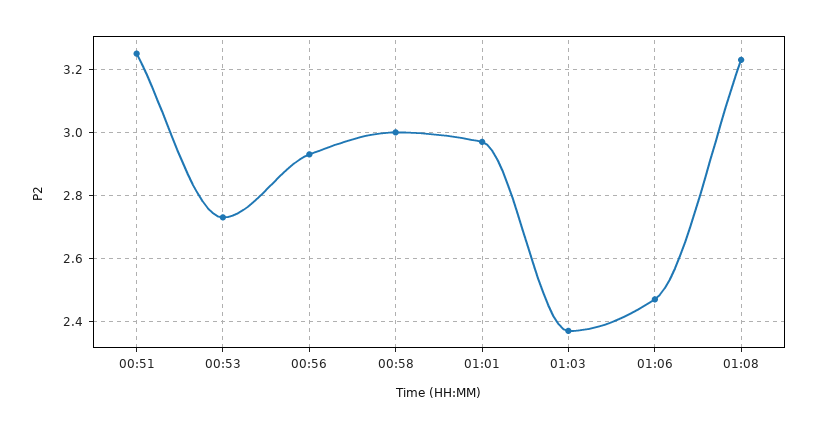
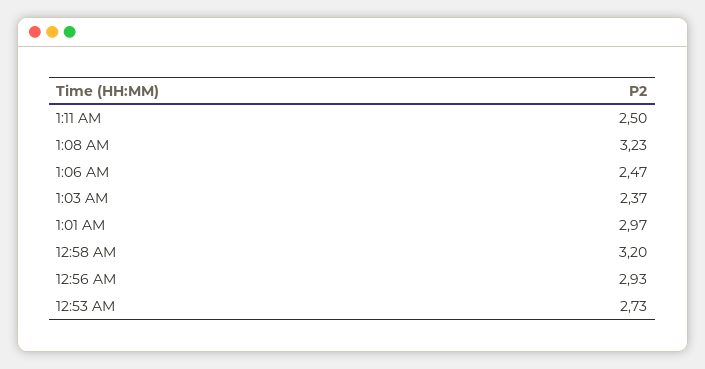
00:51: 3.25 -> none
00:58: 3 -> 3.2
1:11 AM: none -> 2.5

